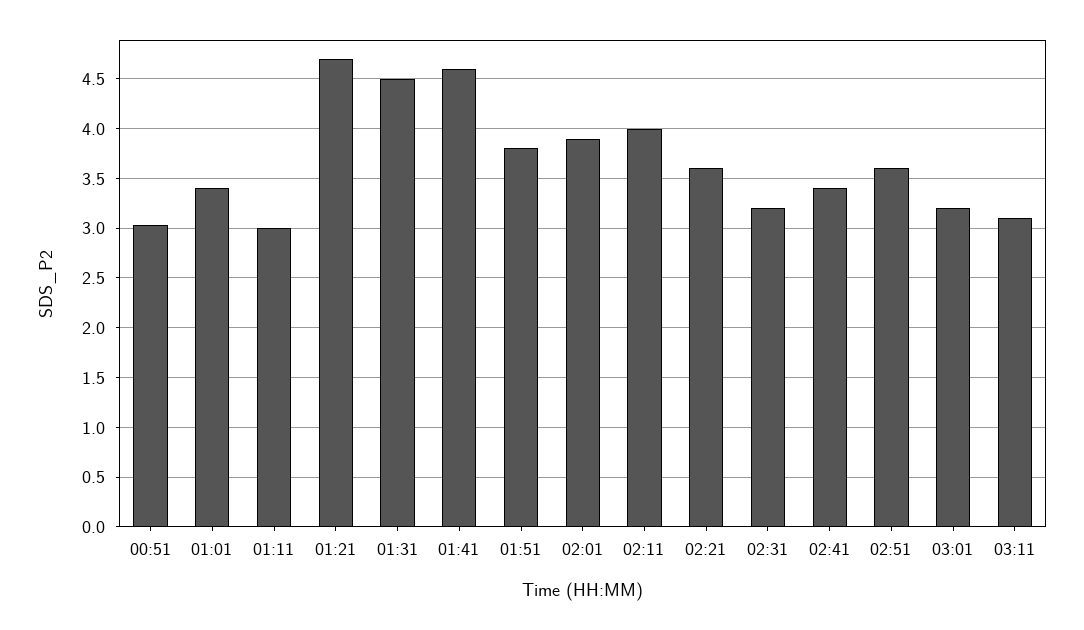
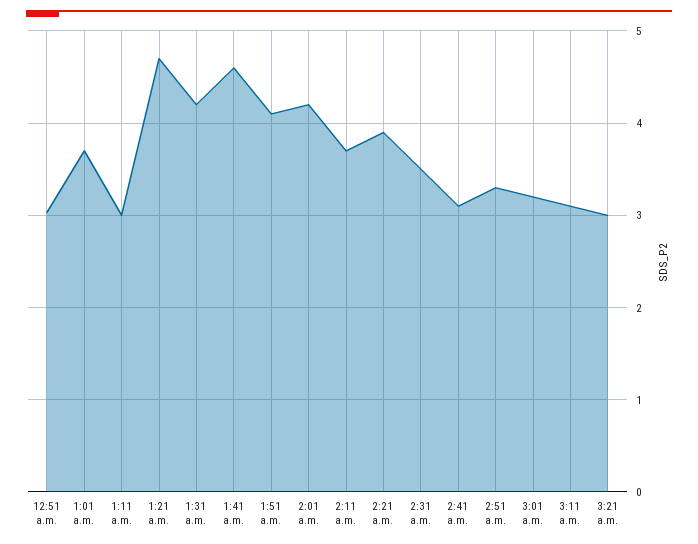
01:01: 3.4 -> 3.7
01:31: 4.5 -> 4.2
01:51: 3.8 -> 4.1
02:01: 3.9 -> 4.2
02:11: 4 -> 3.7
02:21: 3.6 -> 3.9
02:31: 3.2 -> 3.5
02:41: 3.4 -> 3.1
02:51: 3.6 -> 3.3
3:21 a.m.: none -> 3

